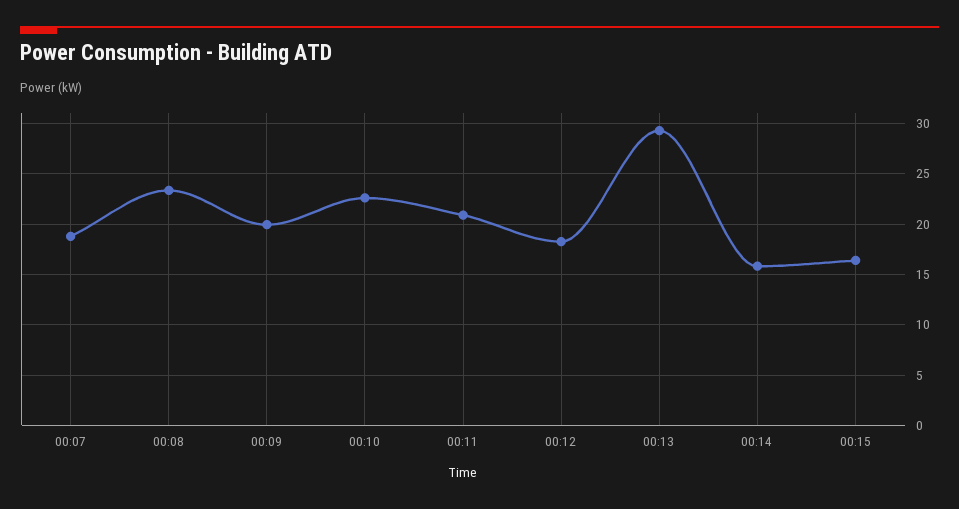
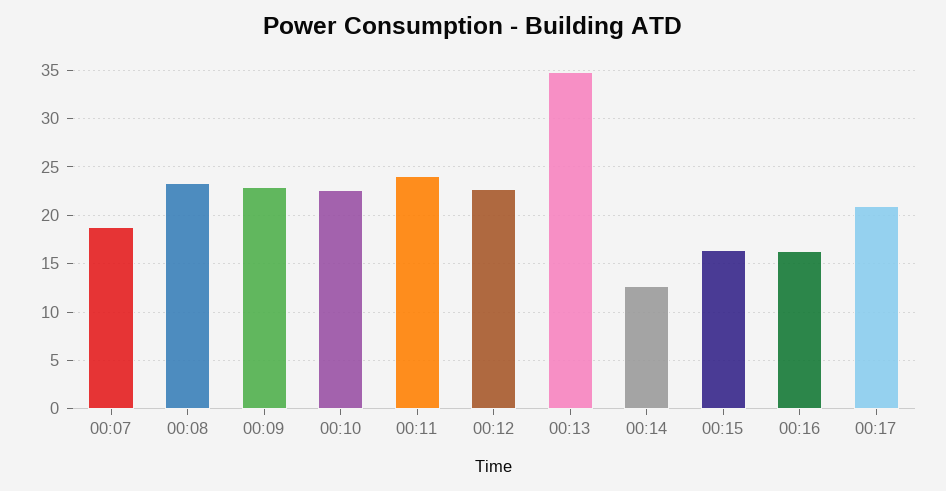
00:09: 20 -> 23
00:11: 21 -> 24
00:12: 18 -> 23
00:13: 29 -> 35
00:14: 16 -> 13
00:16: none -> 16
00:17: none -> 21

